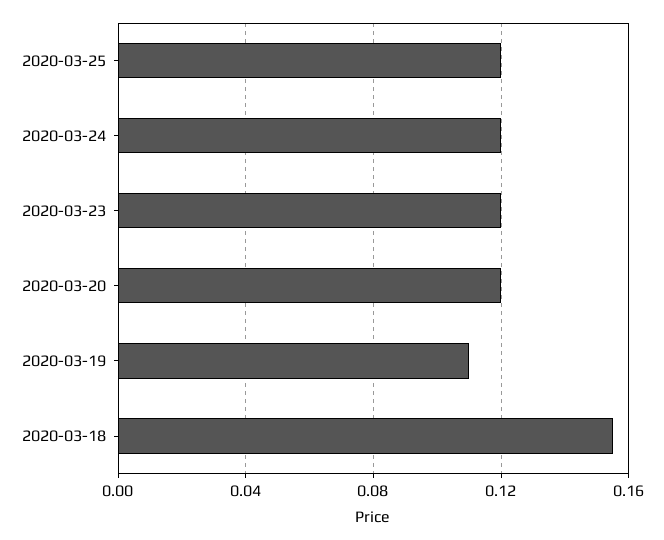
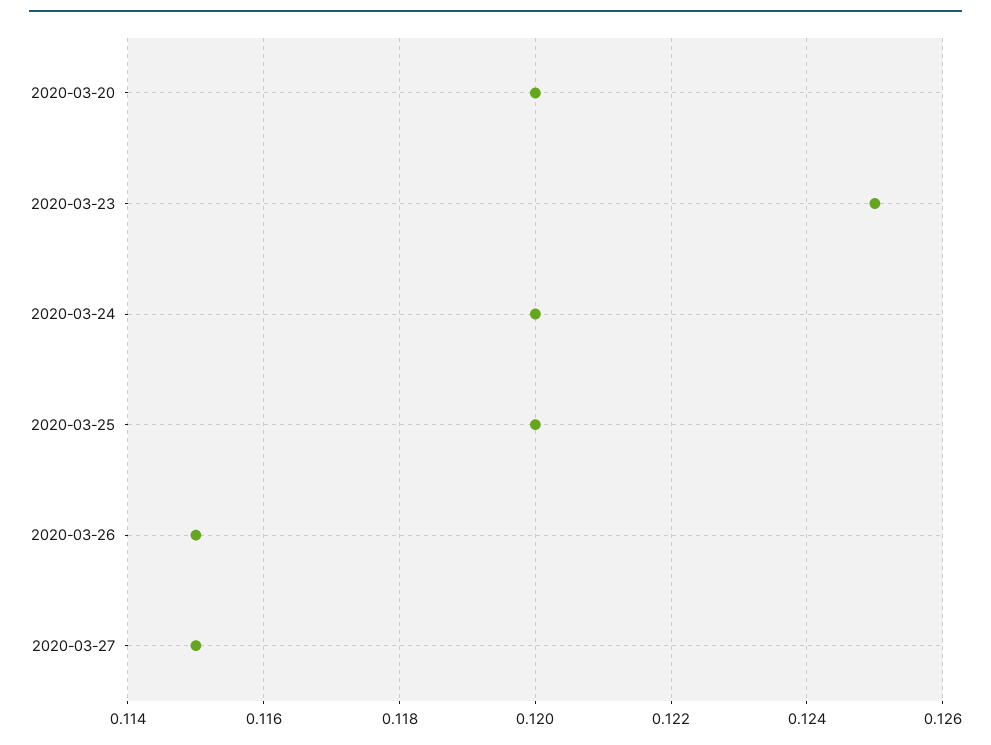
2020-03-23: 0.12 -> 0.125
2020-03-19: 0.11 -> none
2020-03-18: 0.155 -> none
2020-03-26: none -> 0.115
2020-03-27: none -> 0.115

